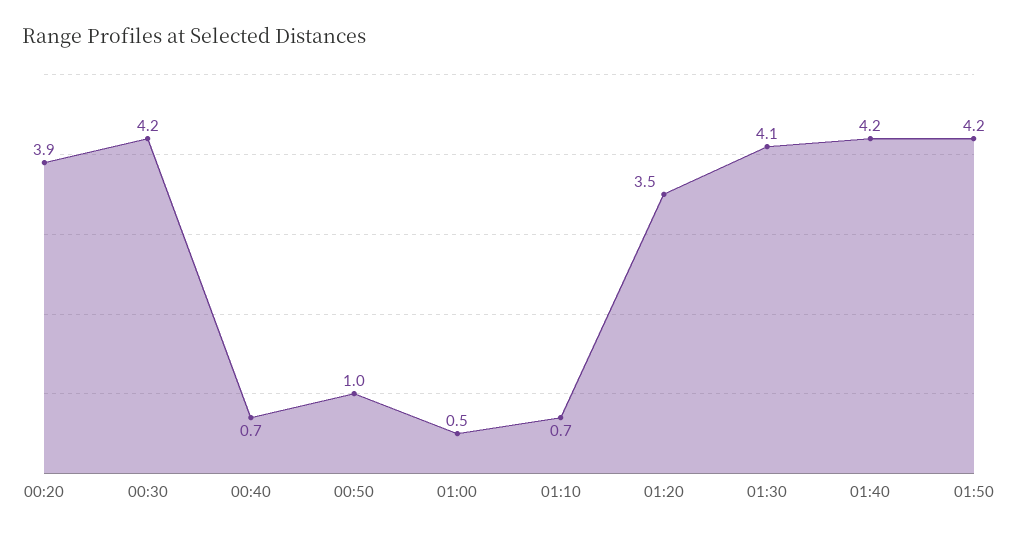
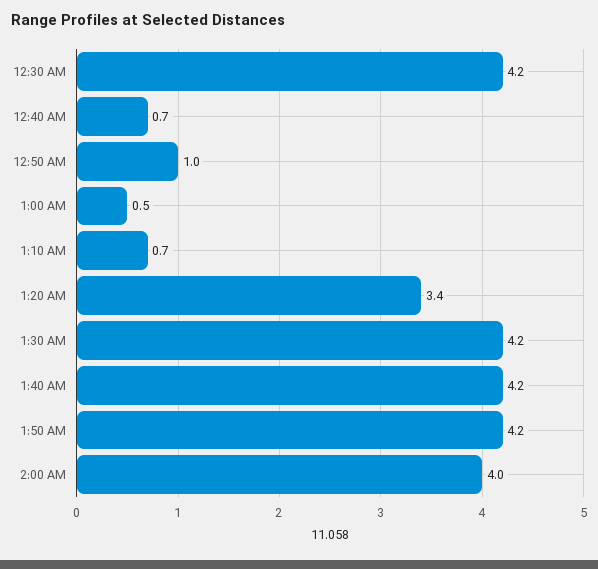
00:20: 3.9 -> none
01:20: 3.5 -> 3.4
01:30: 4.1 -> 4.2
2:00 AM: none -> 4

